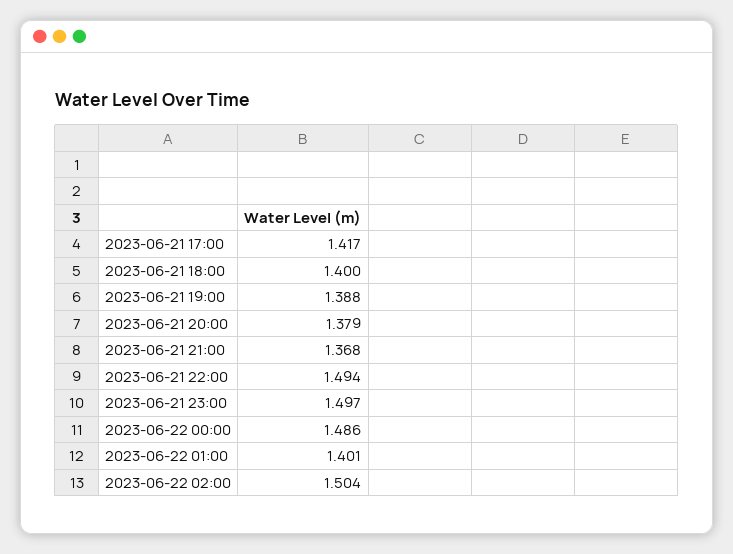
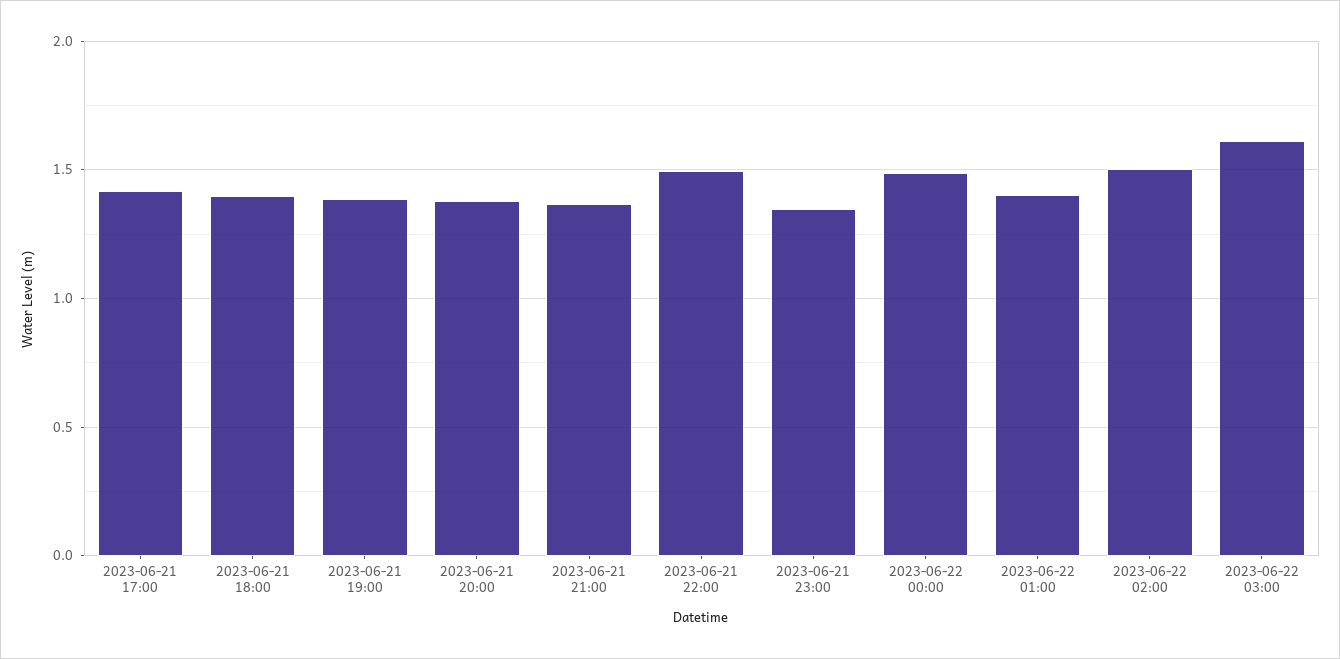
2023-06-21 23:00: 1.497 -> 1.35
2023-06-22 03:00: none -> 1.6

